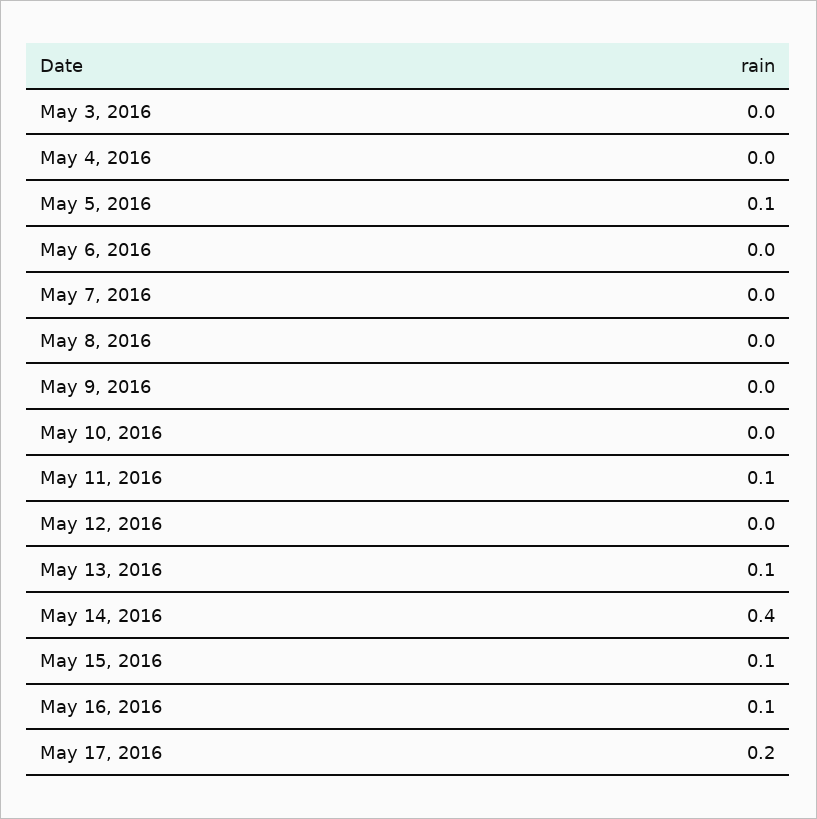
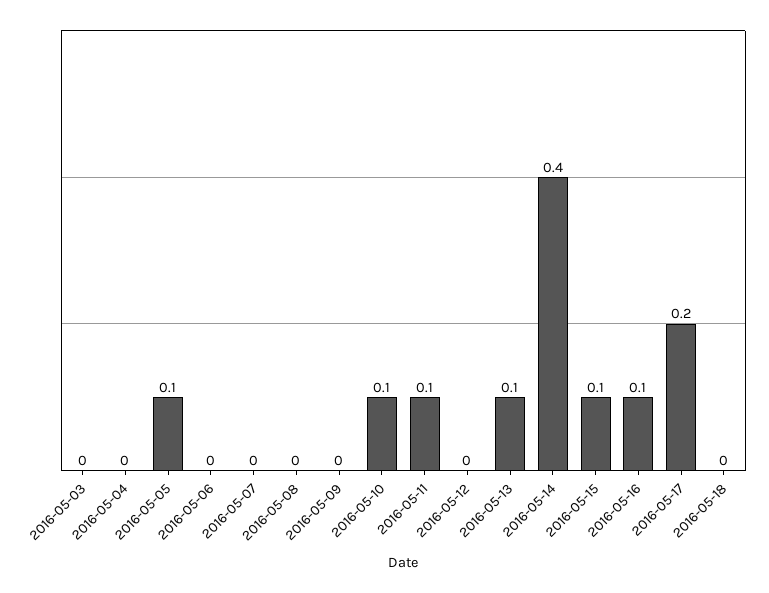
May 10, 2016: 0 -> 0.1
2016-05-18: none -> 0

